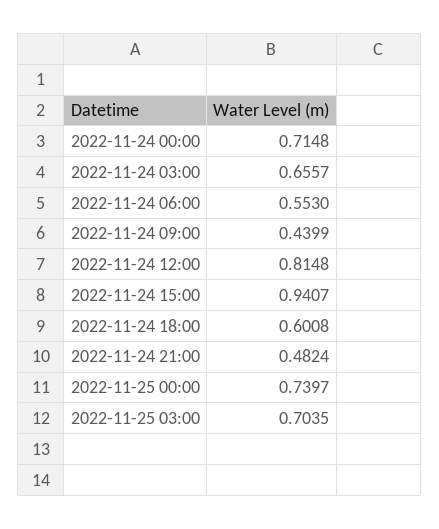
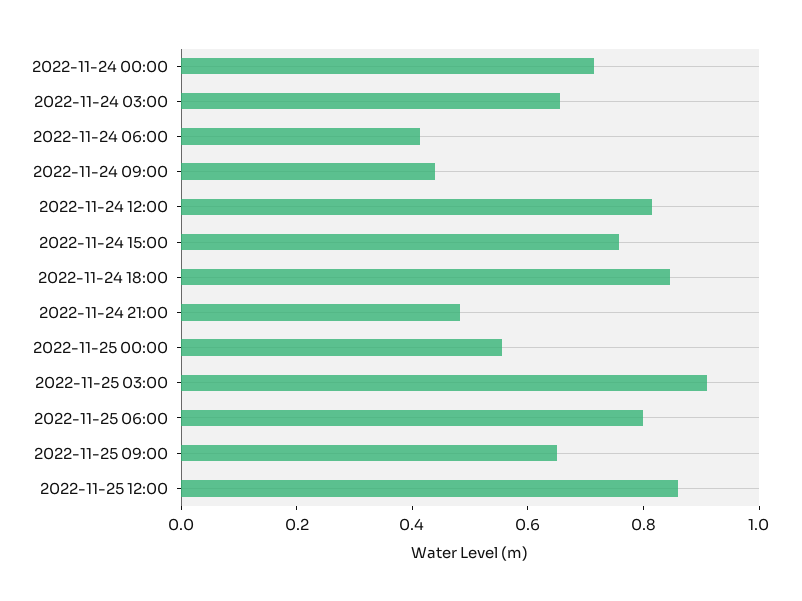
2022-11-24 06:00: 0.553 -> 0.4
2022-11-24 15:00: 0.9407 -> 0.75
2022-11-24 18:00: 0.6008 -> 0.85
2022-11-25 00:00: 0.7397 -> 0.55
2022-11-25 03:00: 0.7035 -> 0.9
2022-11-25 06:00: none -> 0.8
2022-11-25 09:00: none -> 0.65
2022-11-25 12:00: none -> 0.85

